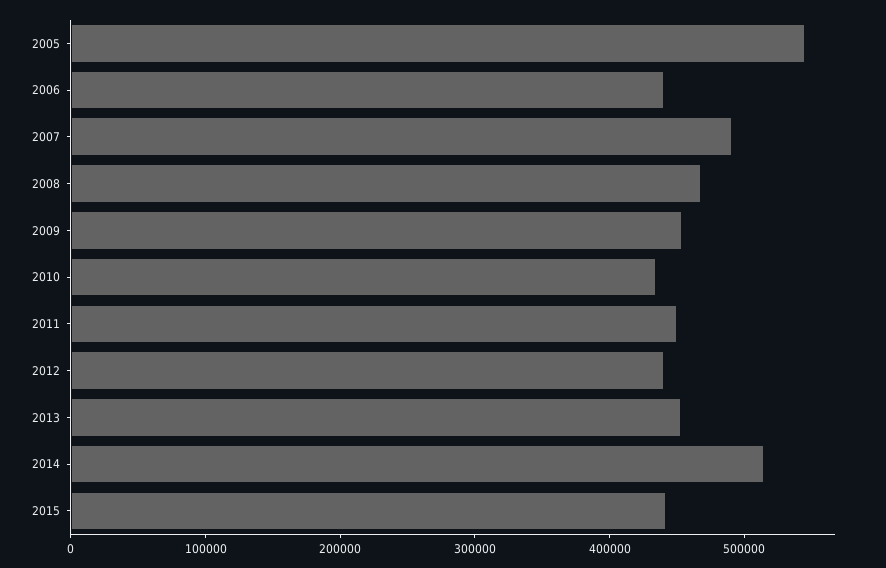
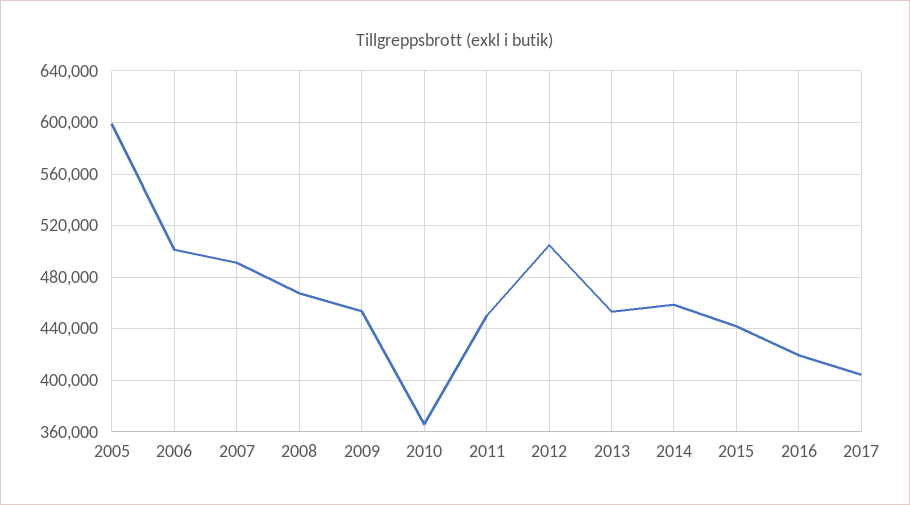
2005: 540000 -> 600000
2006: 440000 -> 500000
2010: 440000 -> 365000
2012: 440000 -> 505000
2014: 520000 -> 460000
2016: none -> 420000
2017: none -> 405000

